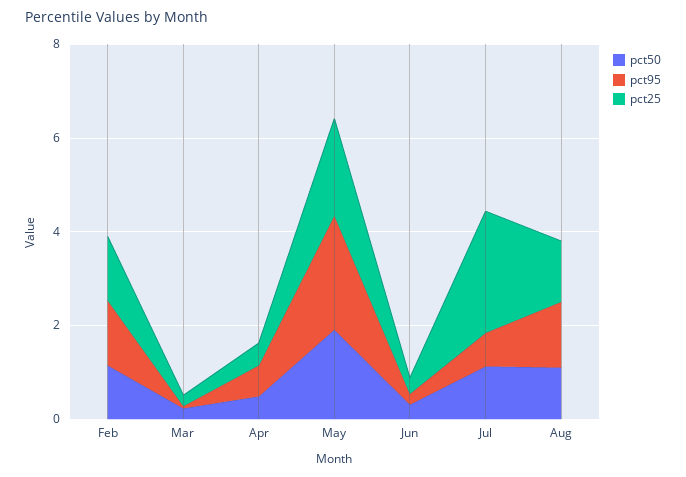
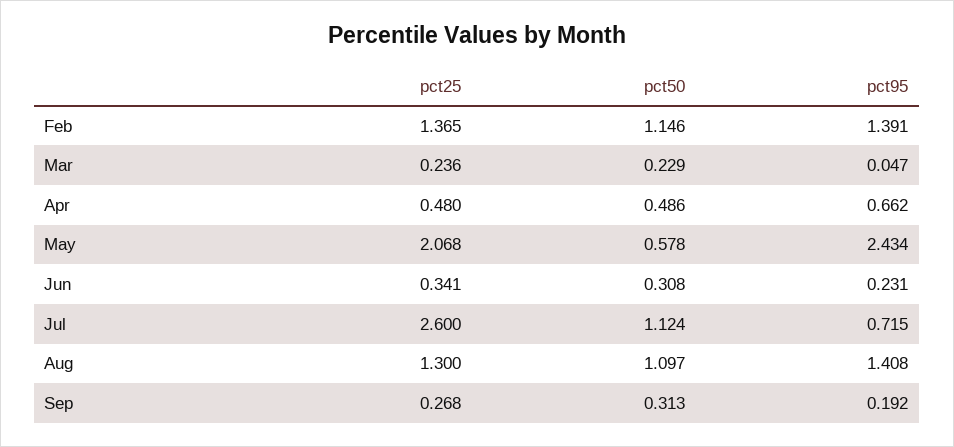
pct50, May: 2 -> 0.578
pct25, Sep: none -> 0.268
pct50, Sep: none -> 0.313
pct95, Sep: none -> 0.192

